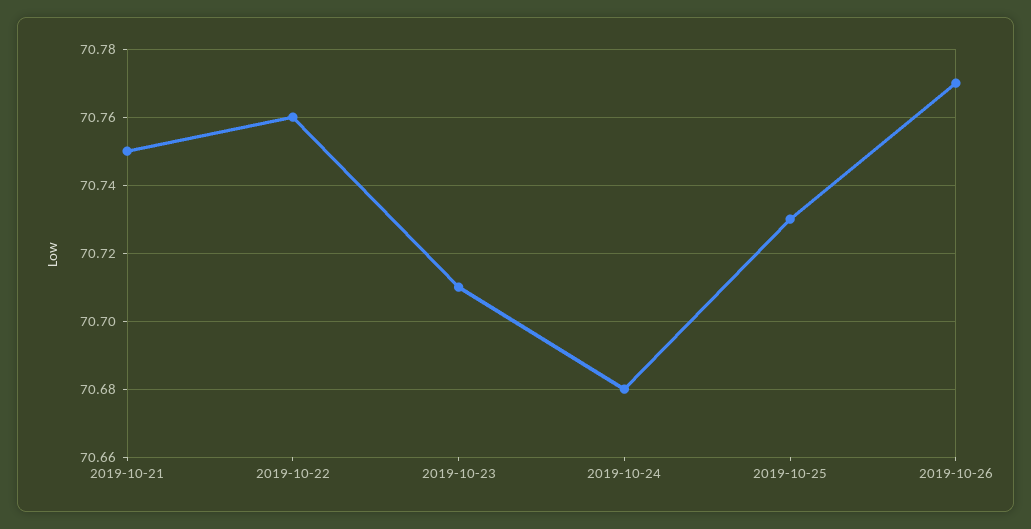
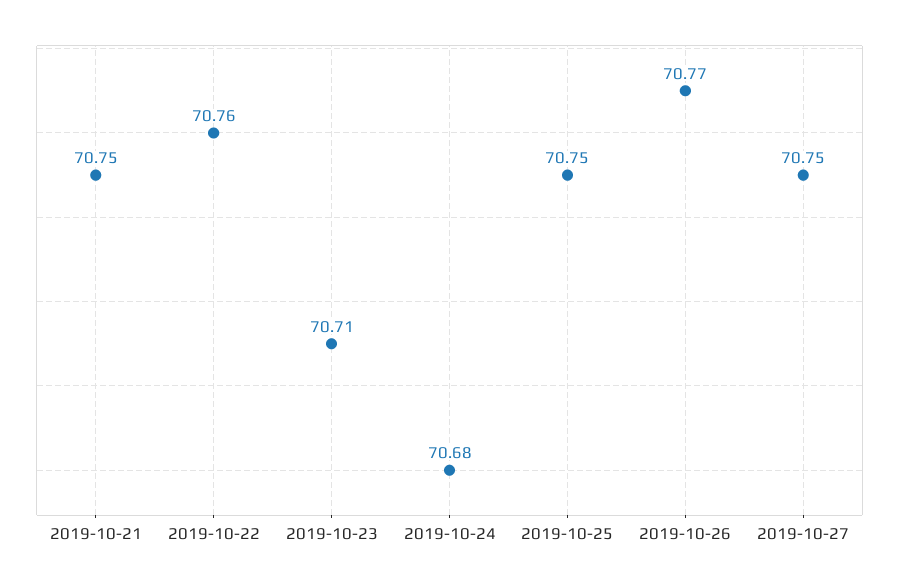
2019-10-25: 70.73 -> 70.75
2019-10-27: none -> 70.75

